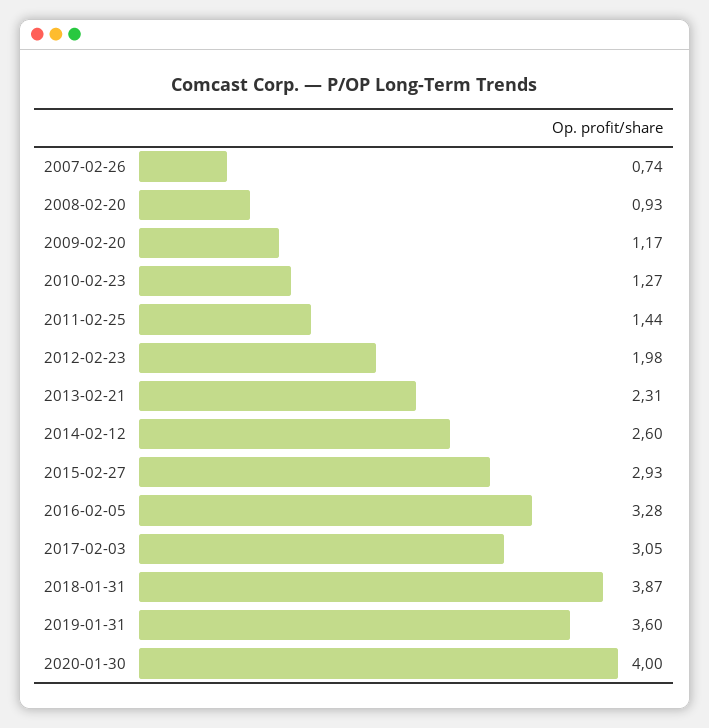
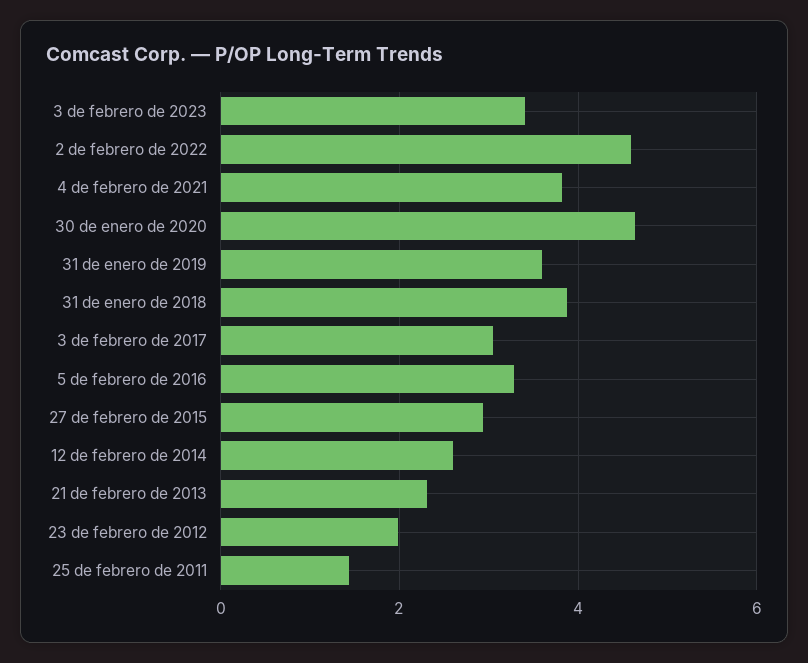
2007-02-26: 0.74 -> none
2008-02-20: 0.93 -> none
2009-02-20: 1.17 -> none
2010-02-23: 1.27 -> none
2020-01-30: 4 -> 4.6
3 de febrero de 2023: none -> 3.4
2 de febrero de 2022: none -> 4.6
4 de febrero de 2021: none -> 3.8

